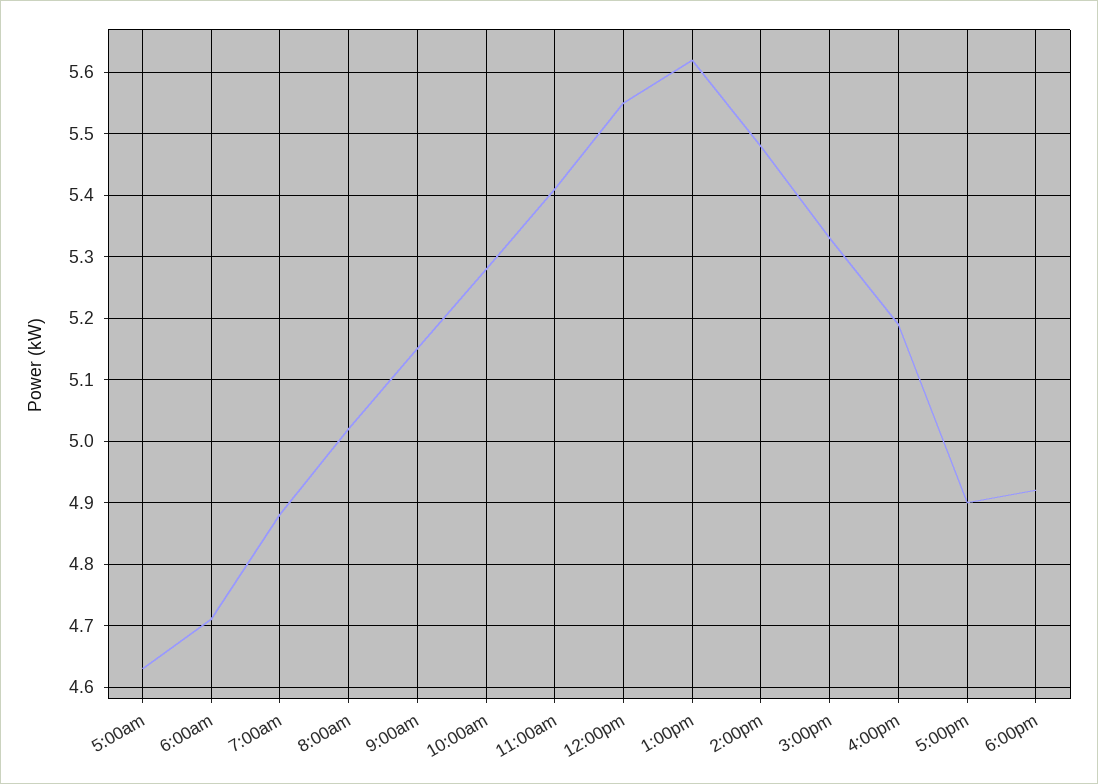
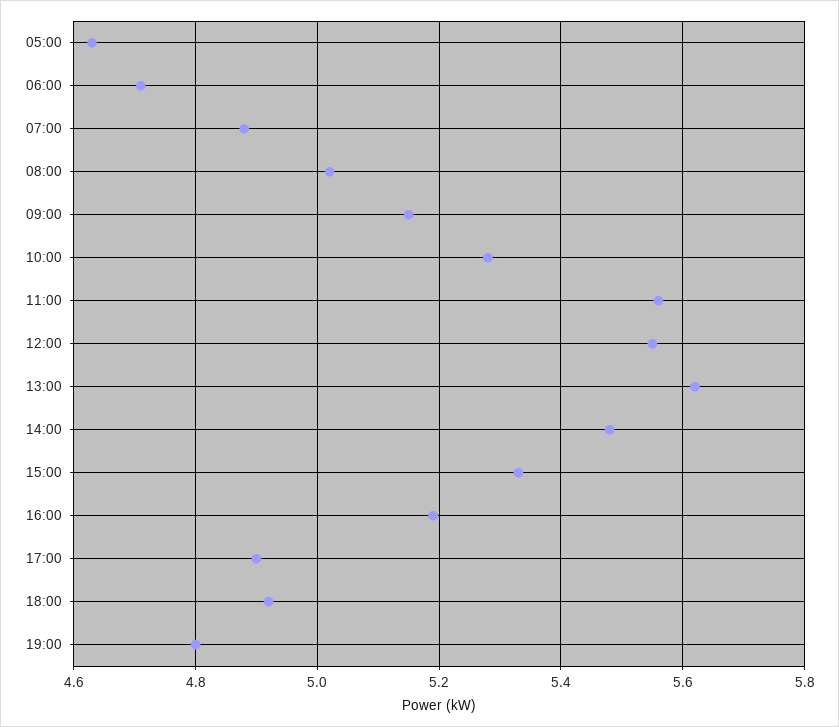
11:00am: 5.41 -> 5.55
19:00: none -> 4.8

